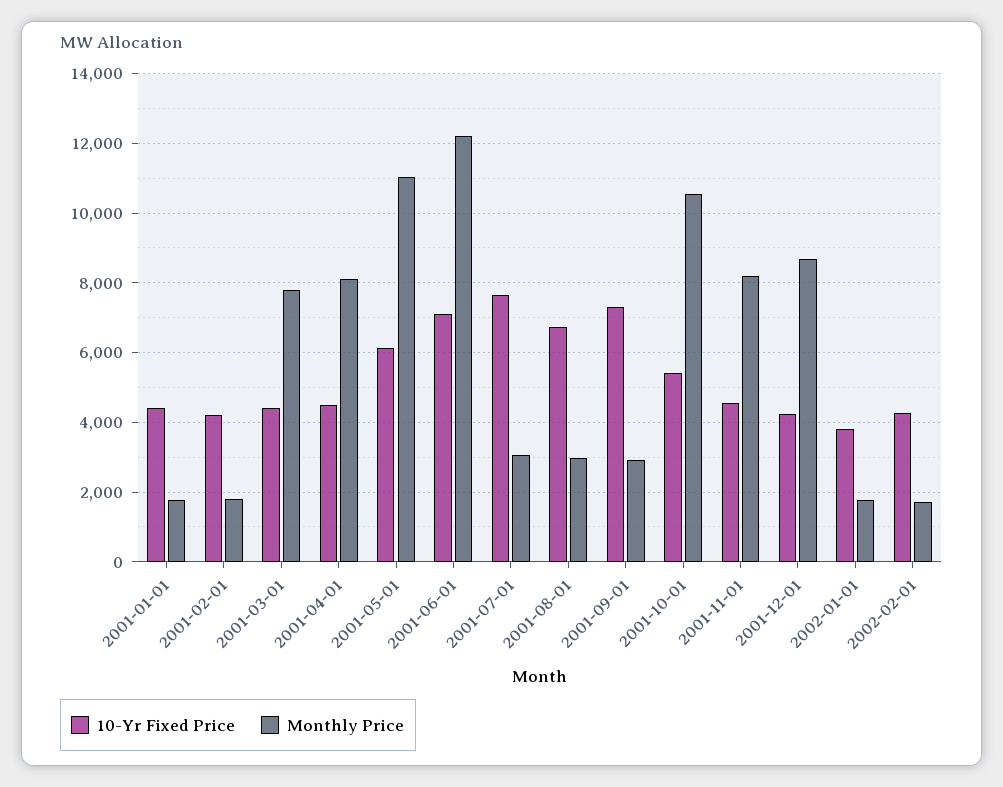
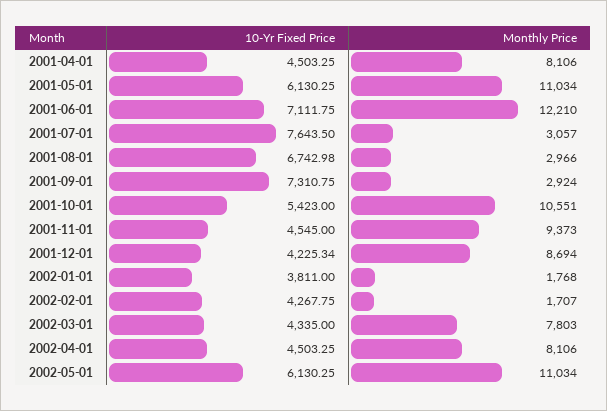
10-Yr Fixed Price, 2001-01-01: 4400 -> none
Monthly Price, 2001-01-01: 1800 -> none
10-Yr Fixed Price, 2001-02-01: 4200 -> none
Monthly Price, 2001-02-01: 1800 -> none
10-Yr Fixed Price, 2001-03-01: 4400 -> none
Monthly Price, 2001-03-01: 7800 -> none
Monthly Price, 2001-11-01: 8200 -> 9373
10-Yr Fixed Price, 2002-03-01: none -> 4335
Monthly Price, 2002-03-01: none -> 7803
10-Yr Fixed Price, 2002-04-01: none -> 4503.25
Monthly Price, 2002-04-01: none -> 8106
10-Yr Fixed Price, 2002-05-01: none -> 6130.25
Monthly Price, 2002-05-01: none -> 11034

